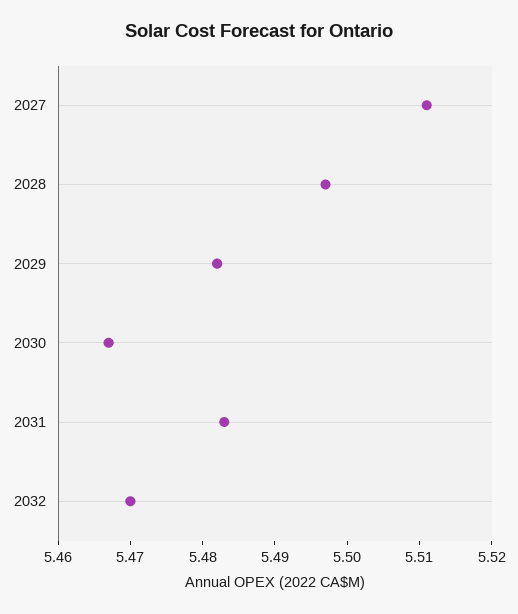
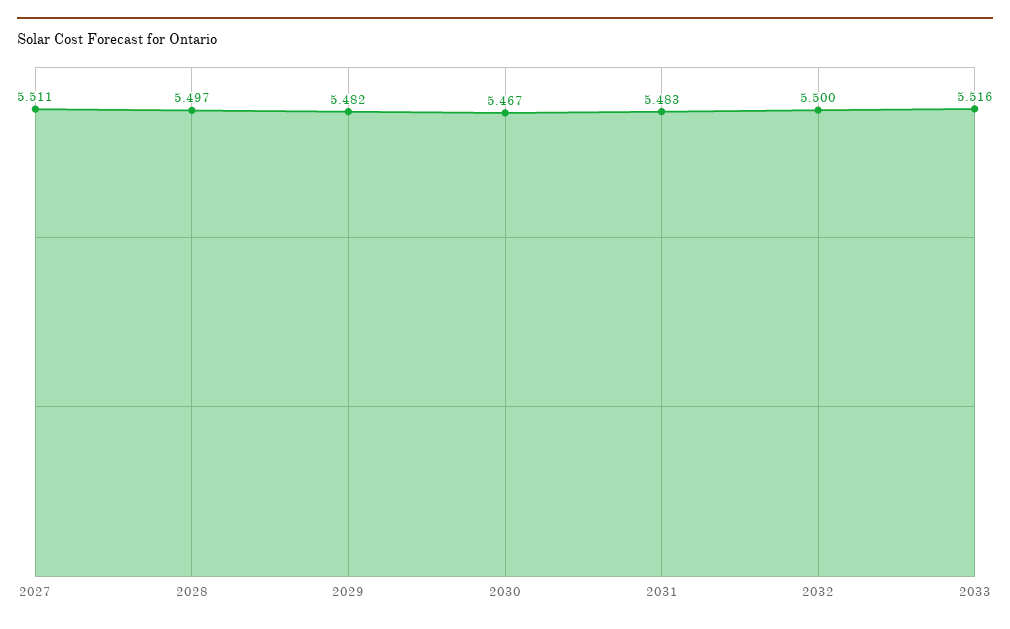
2032: 5.47 -> 5.5
2033: none -> 5.516

